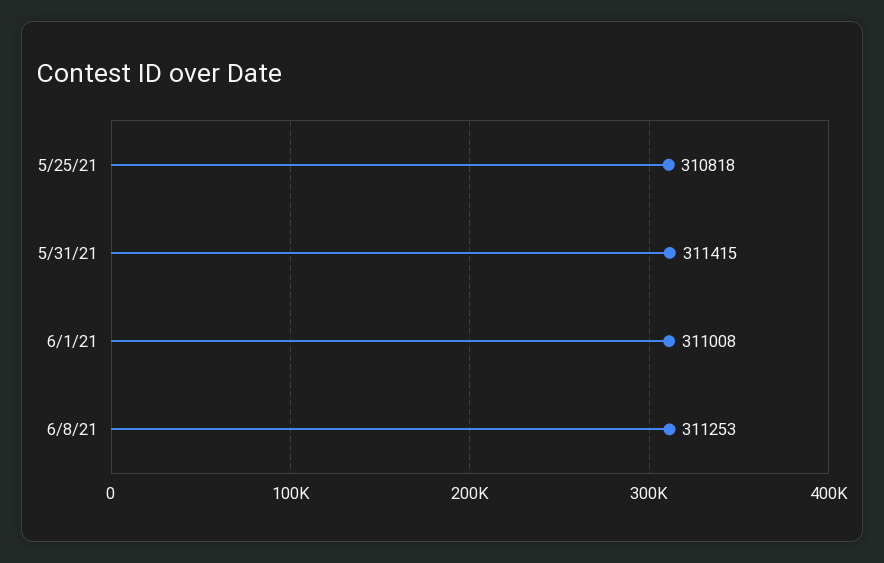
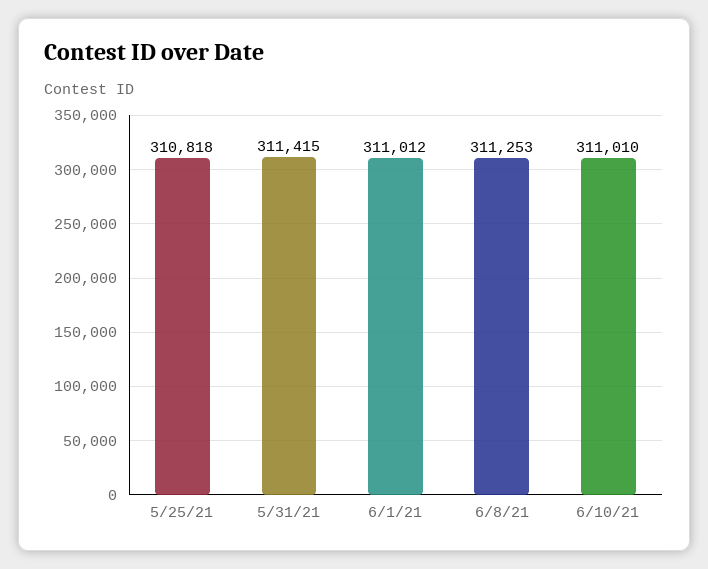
6/1/21: 311008 -> 311012
6/10/21: none -> 311010

